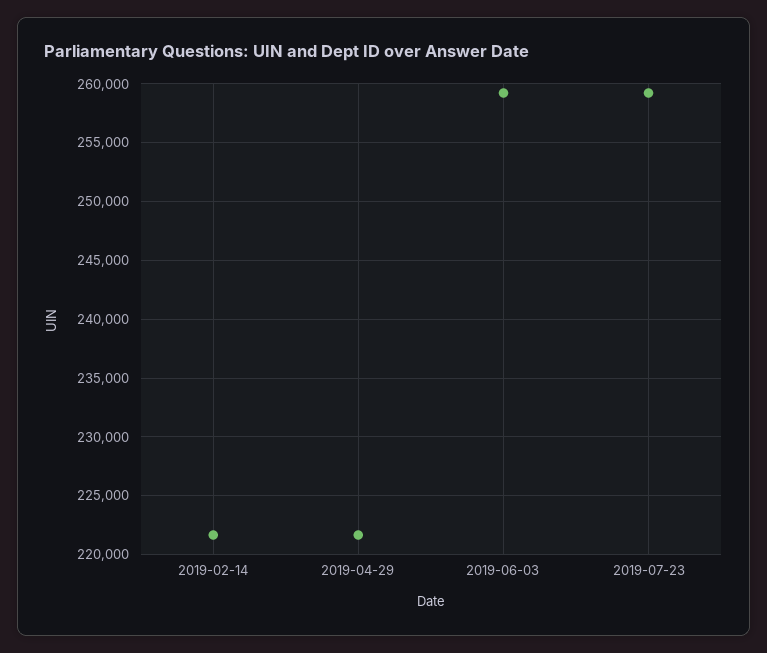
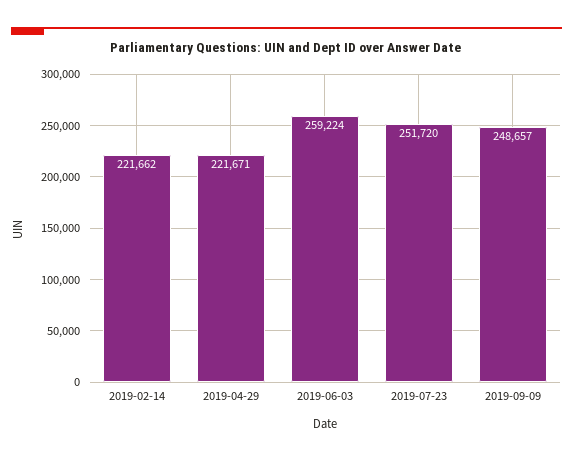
2019-07-23: 259000 -> 251720
2019-09-09: none -> 248657

